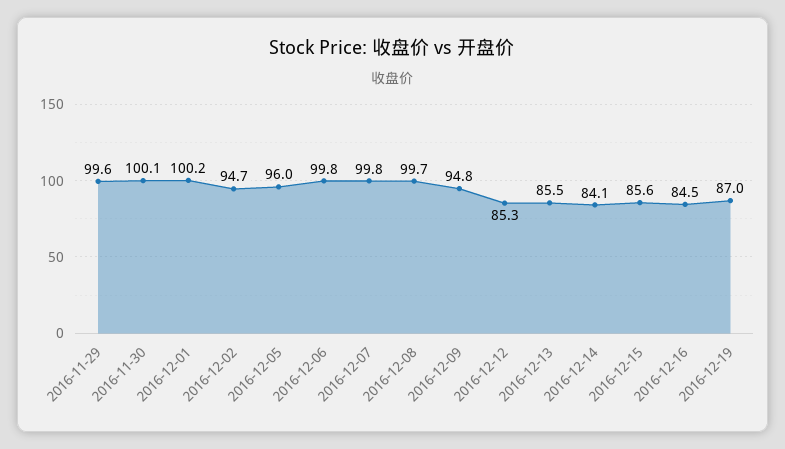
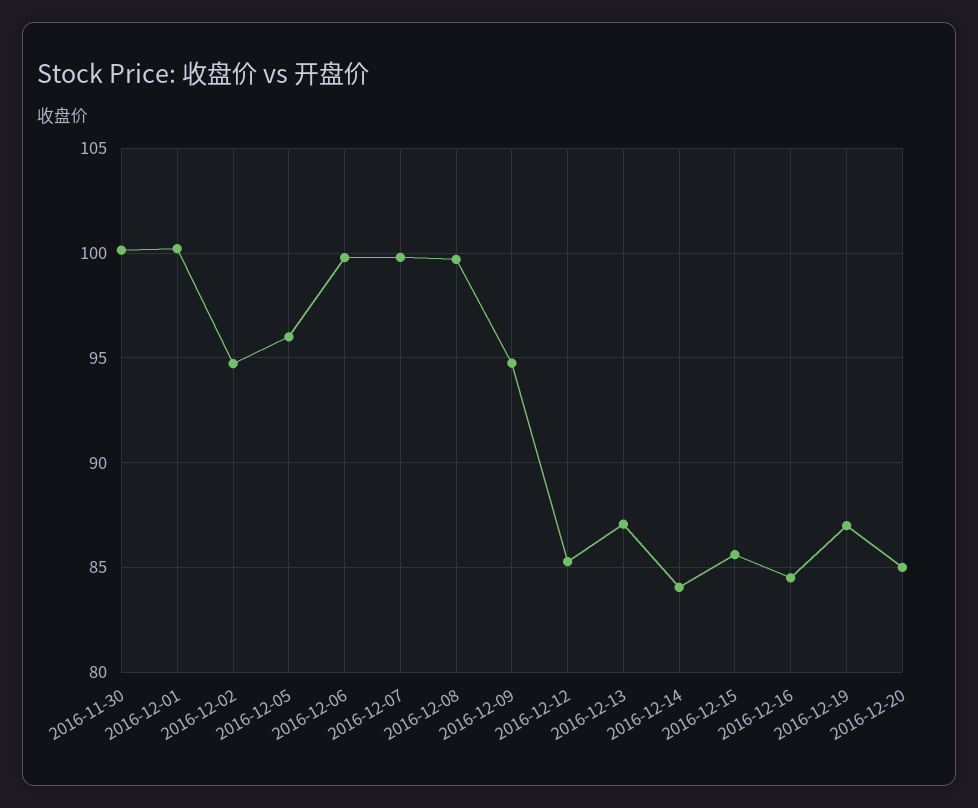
2016-11-29: 99.6 -> none
2016-12-13: 85.5 -> 87
2016-12-20: none -> 85

